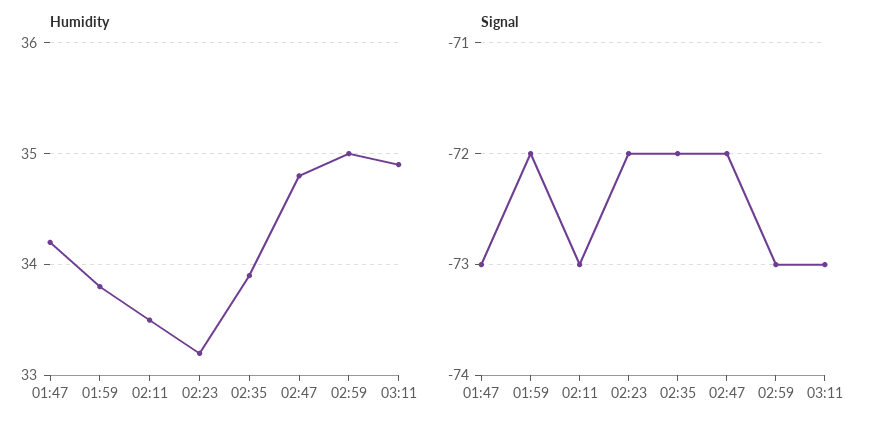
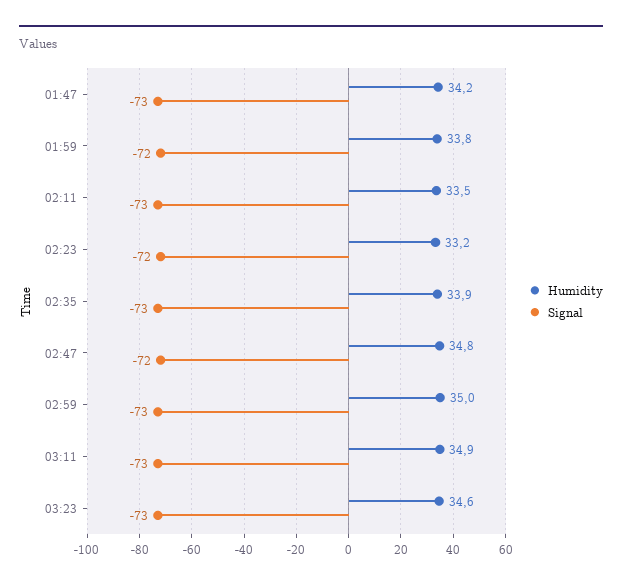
Signal, 02:35: -72 -> -73
Humidity, 03:23: none -> 34.6
Signal, 03:23: none -> -73

